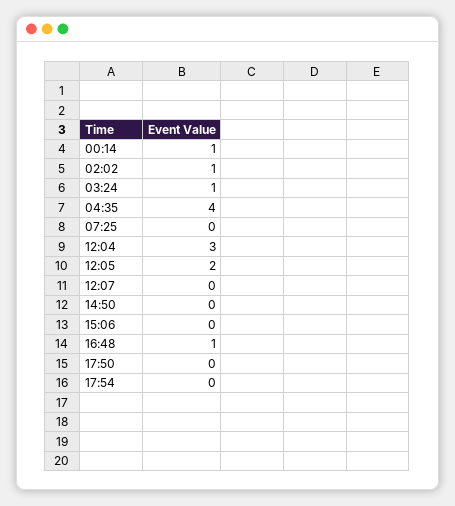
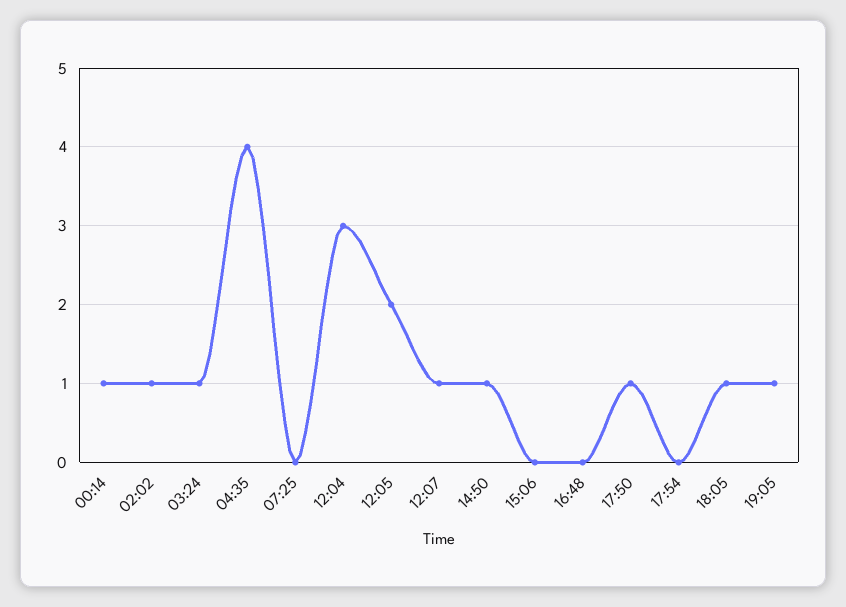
12:07: 0 -> 1
14:50: 0 -> 1
16:48: 1 -> 0
17:50: 0 -> 1
18:05: none -> 1
19:05: none -> 1

